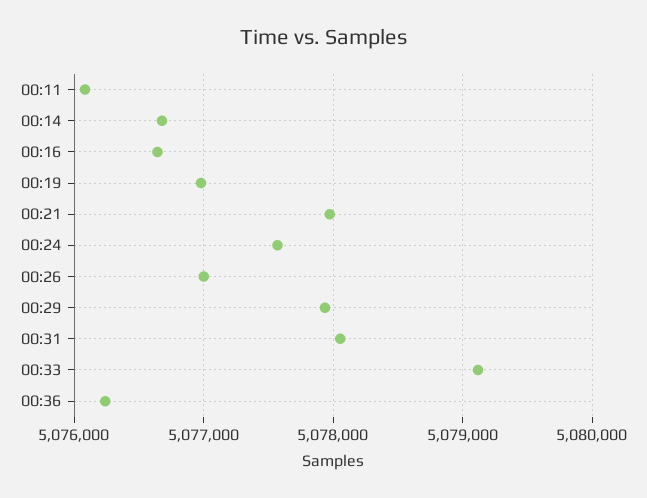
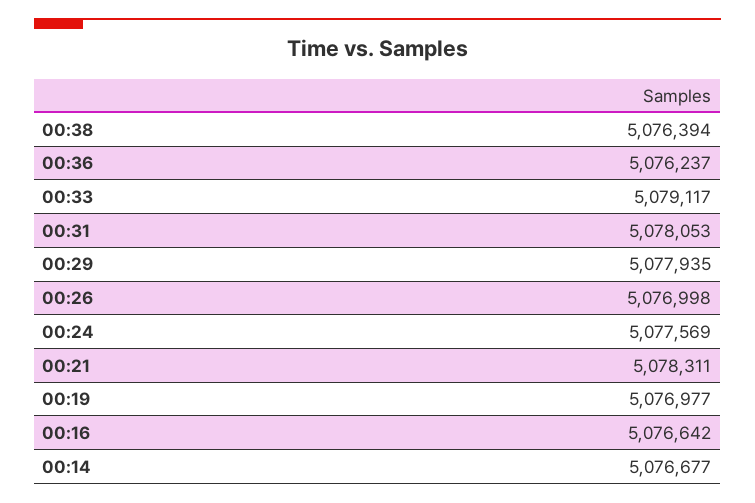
00:11: 5076100 -> none
00:21: 5078000 -> 5078311
00:38: none -> 5076394

